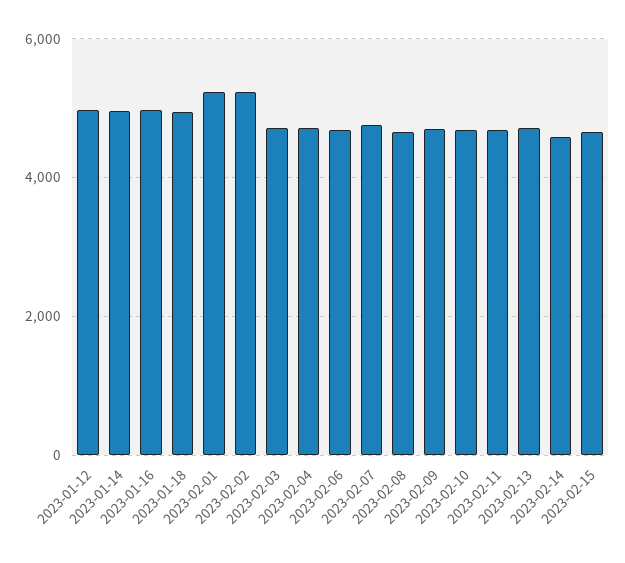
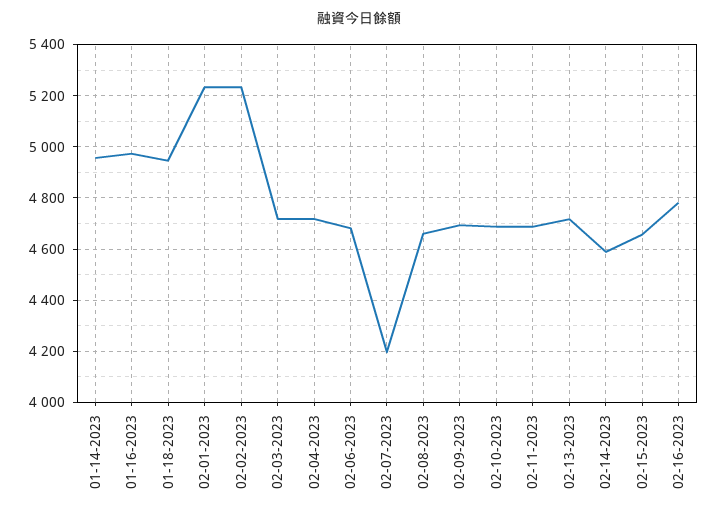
2023-01-12: 5000 -> none
2023-02-07: 4800 -> 4200
02-16-2023: none -> 4775

